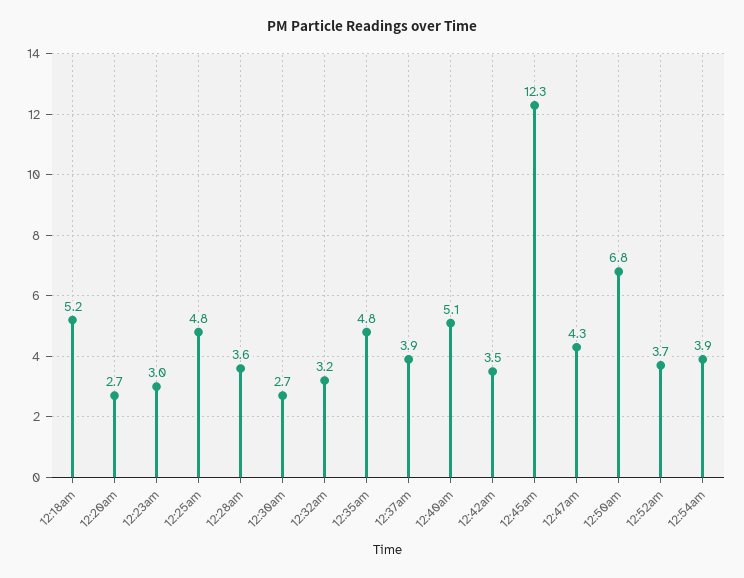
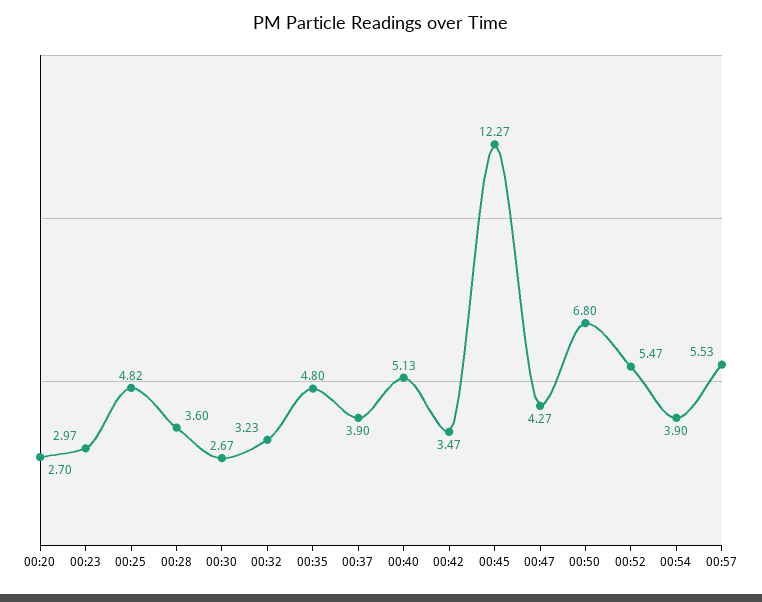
12:18am: 5.2 -> none
12:52am: 3.7 -> 5.47
00:57: none -> 5.53

